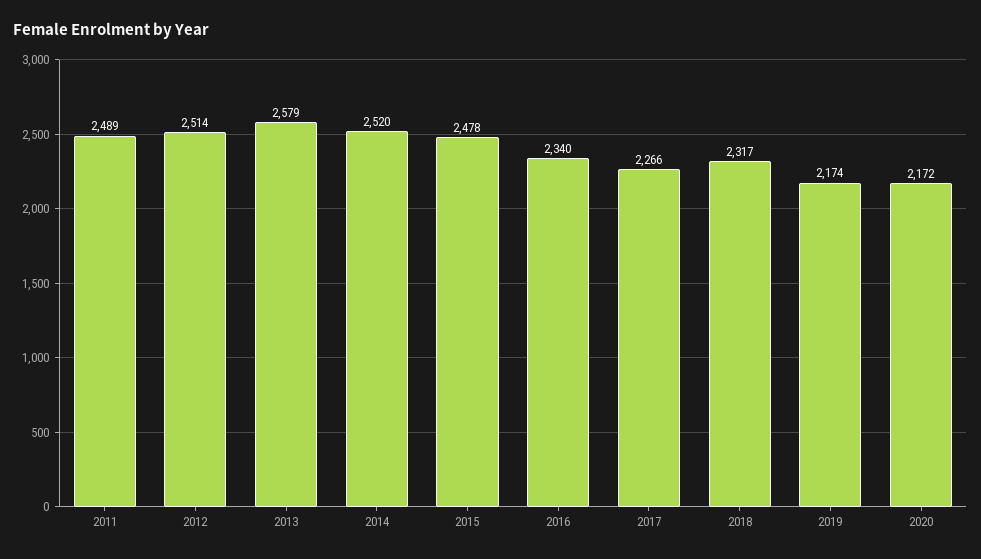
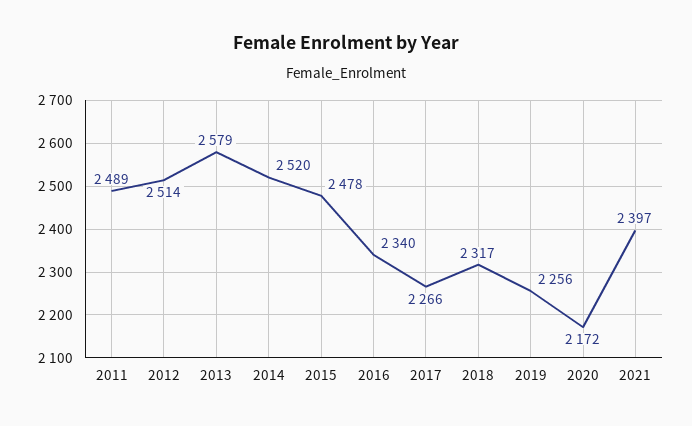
2019: 2174 -> 2256
2021: none -> 2397

